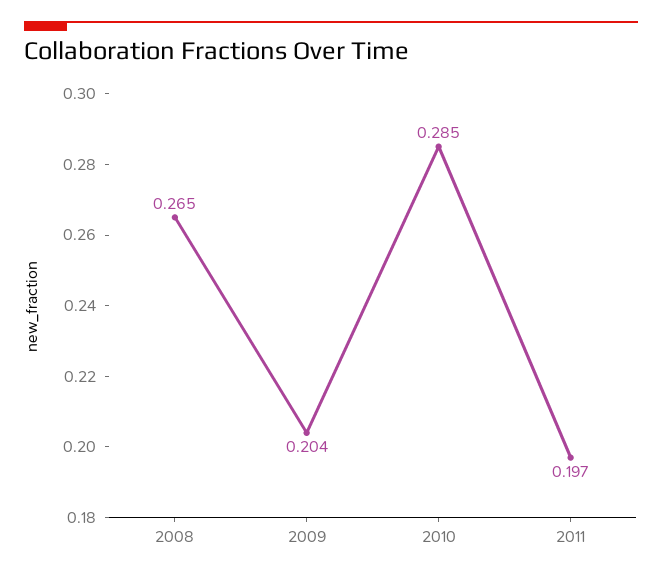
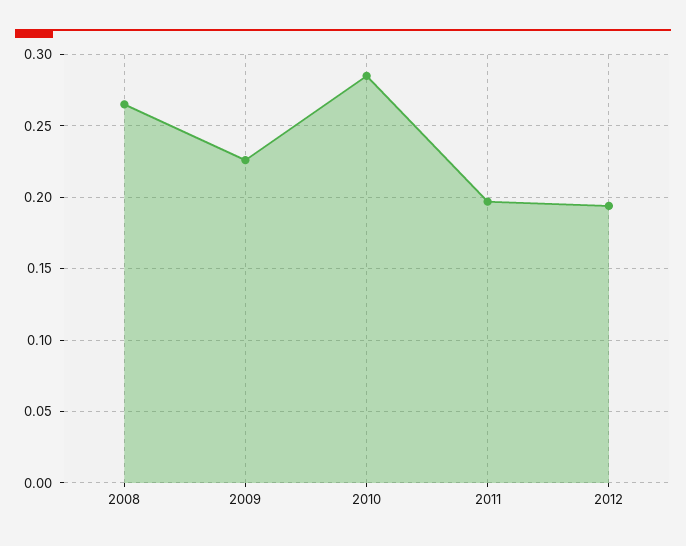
2009: 0.204 -> 0.225
2012: none -> 0.195

